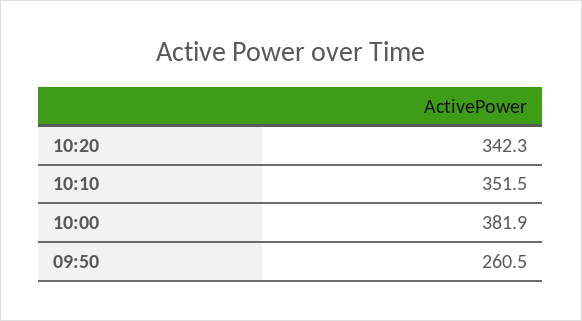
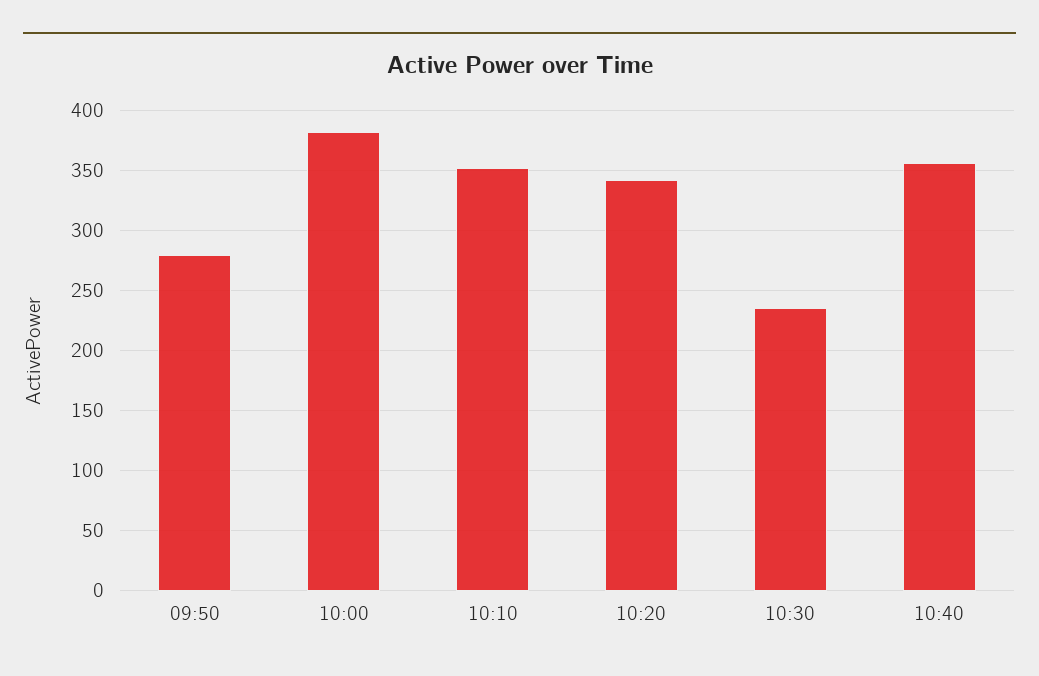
09:50: 260.5 -> 280
10:30: none -> 235
10:40: none -> 355

